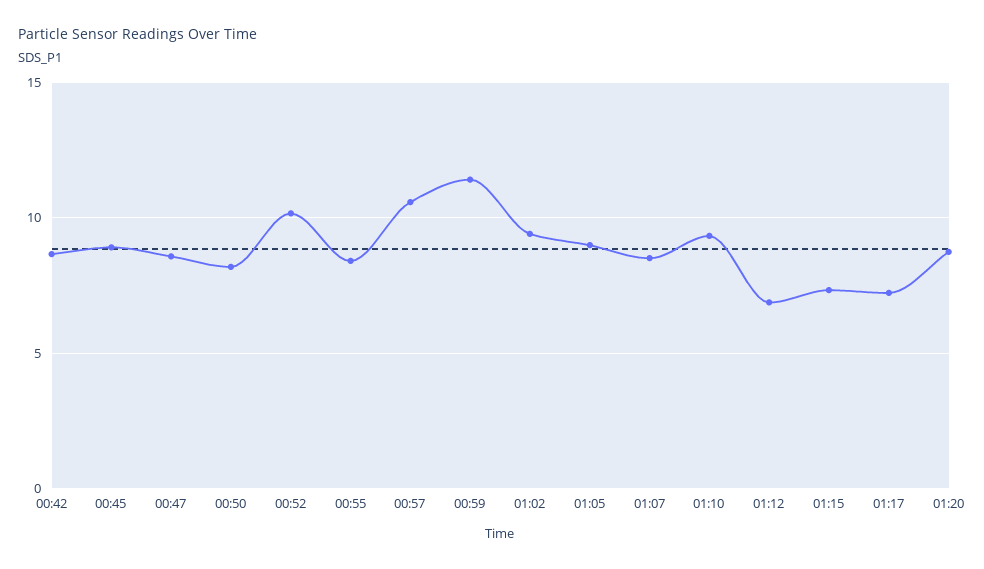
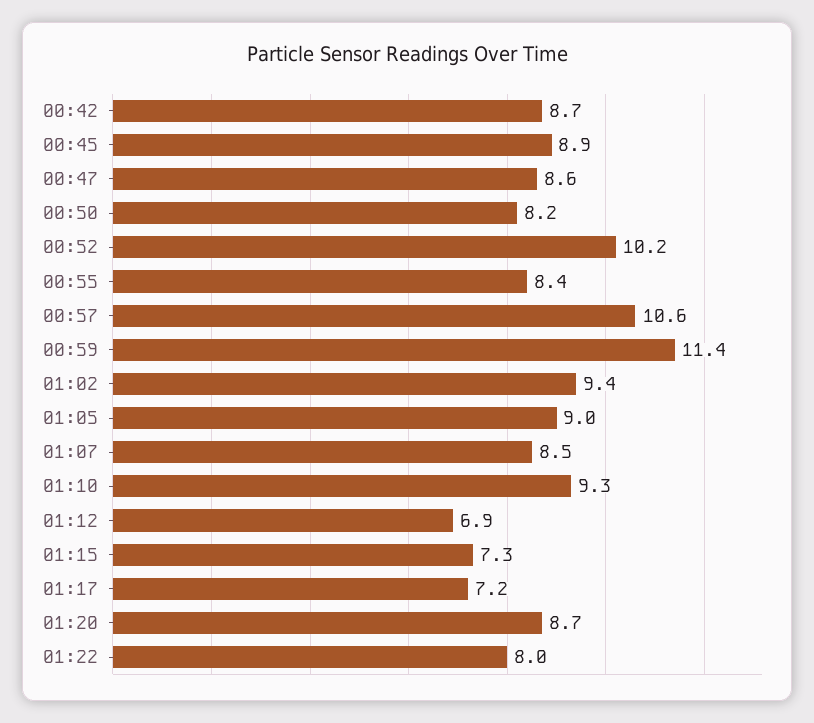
01:22: none -> 8

